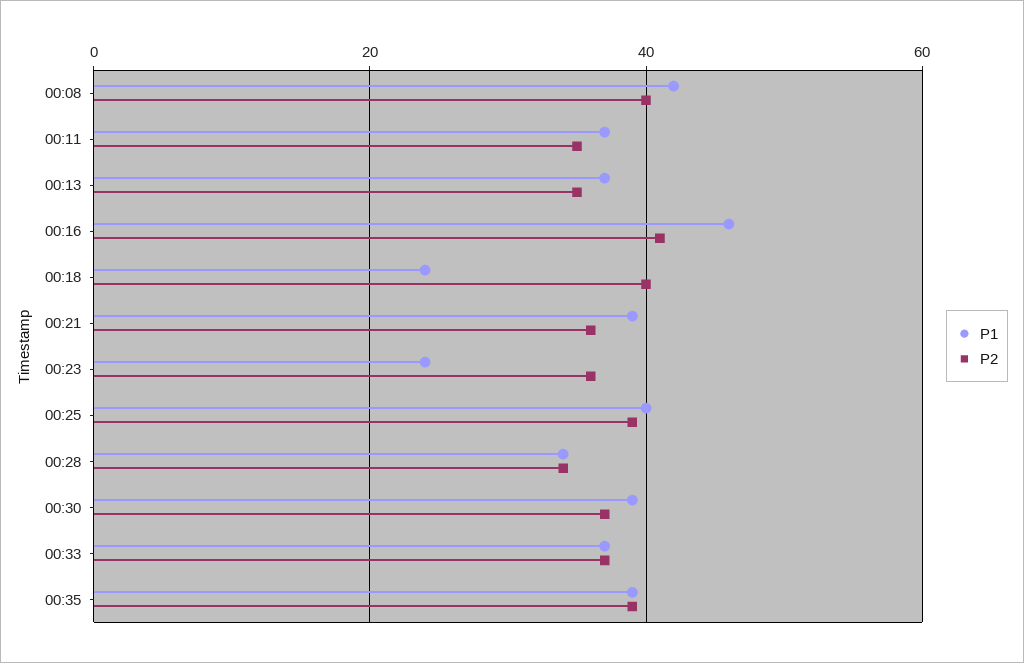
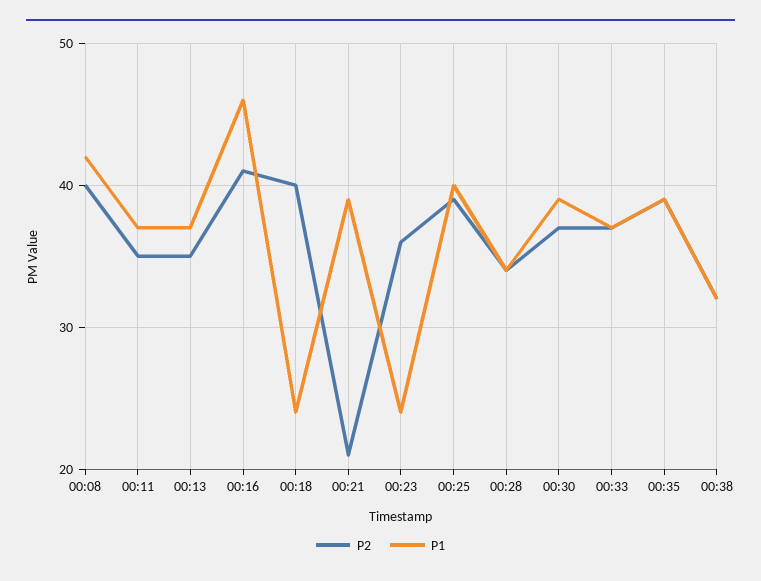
P2, 00:21: 35 -> 21
P2, 00:38: none -> 32
P1, 00:38: none -> 32

